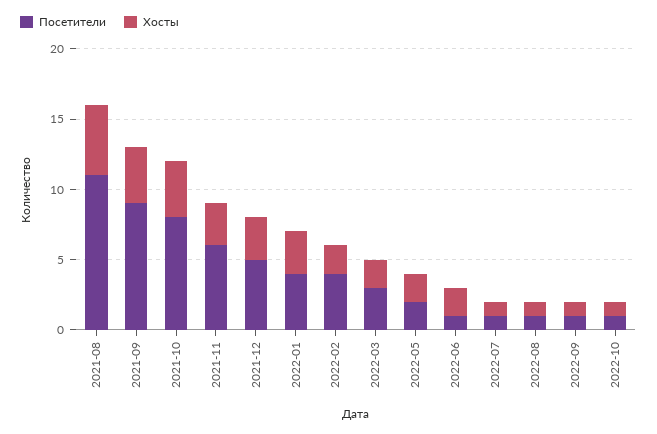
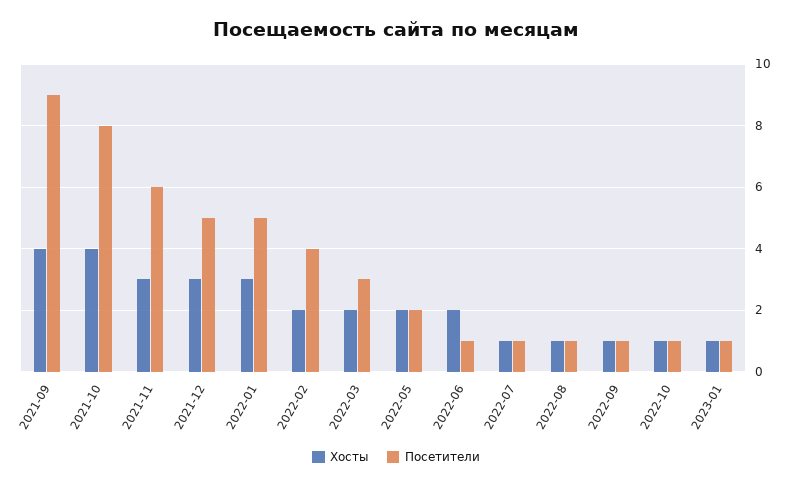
Посетители, 2021-08: 11 -> none
Хосты, 2021-08: 5 -> none
Посетители, 2022-01: 4 -> 5
Хосты, 2023-01: none -> 1
Посетители, 2023-01: none -> 1

